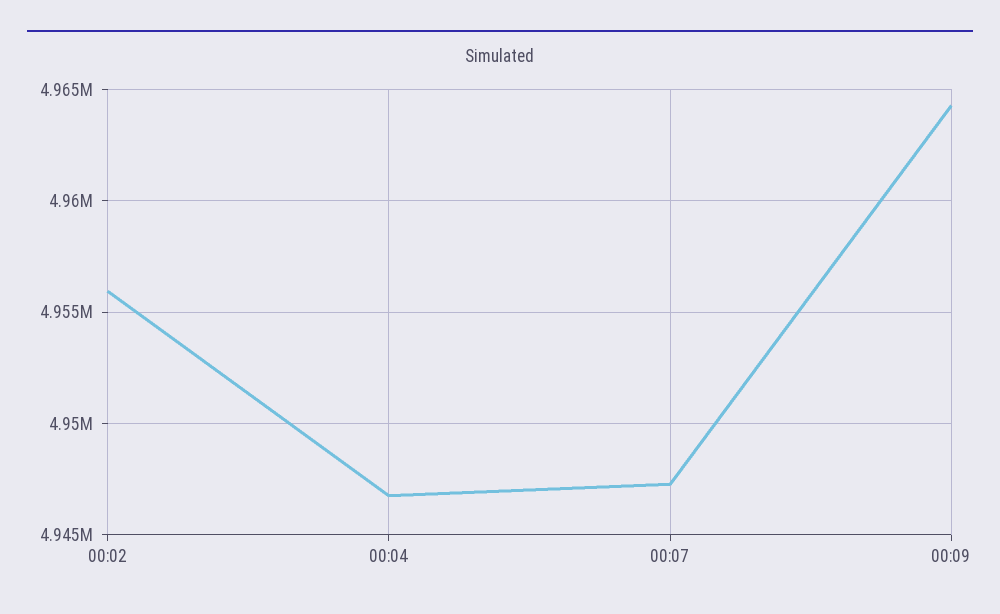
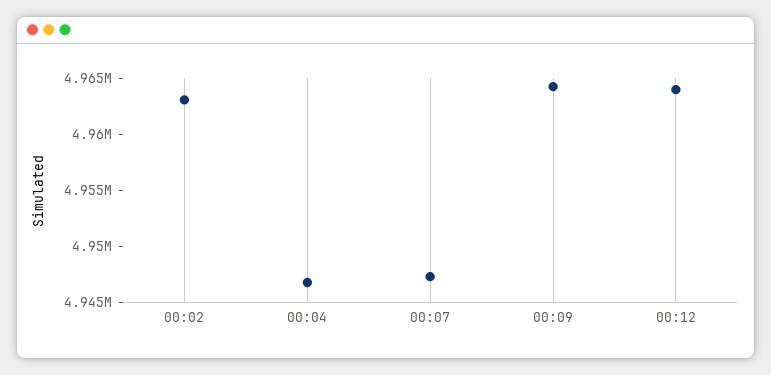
00:02: 4956000 -> 4963000
00:12: none -> 4964000

